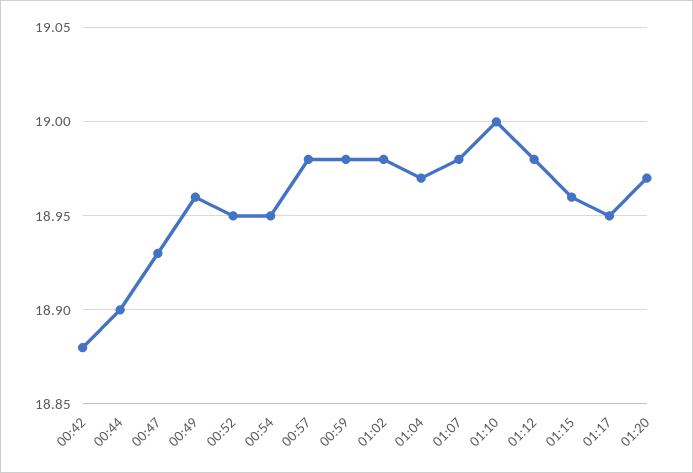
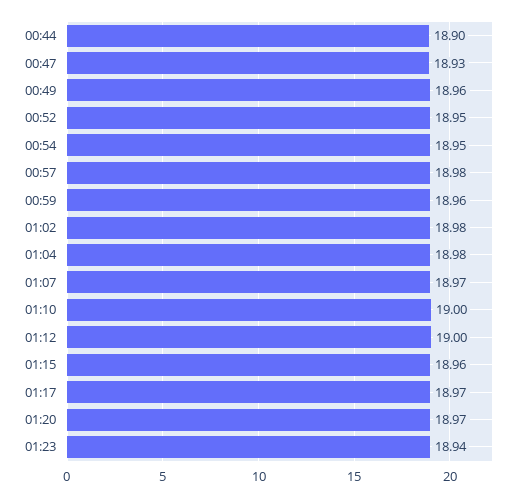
00:42: 18.88 -> none
00:59: 18.98 -> 18.96
01:04: 18.97 -> 18.98
01:07: 18.98 -> 18.97
01:12: 18.98 -> 19
01:17: 18.95 -> 18.97
01:23: none -> 18.94

